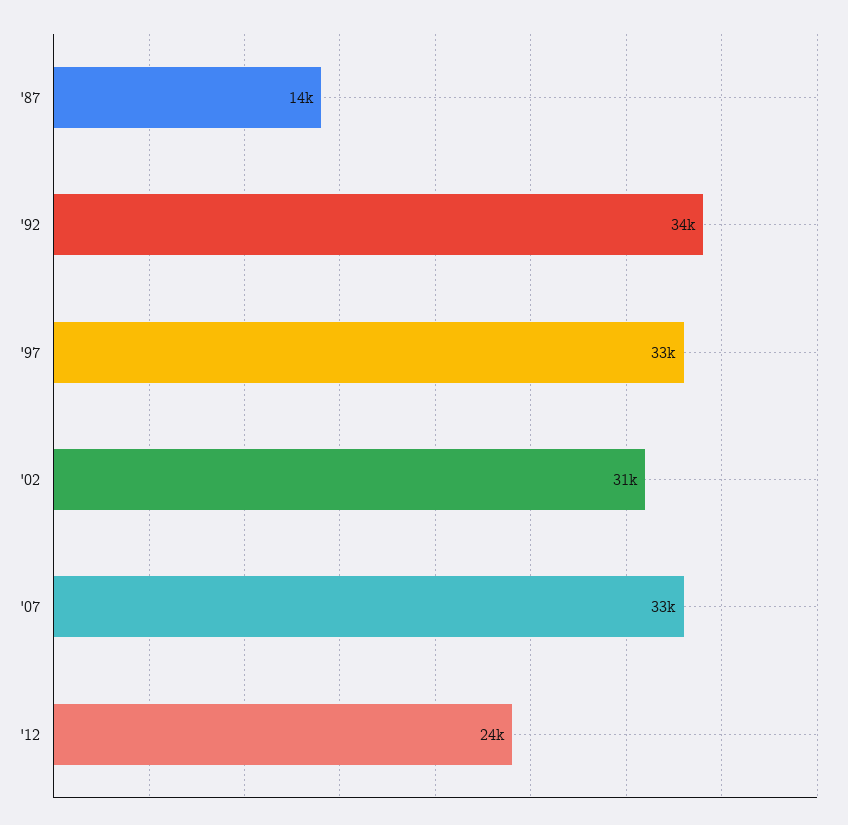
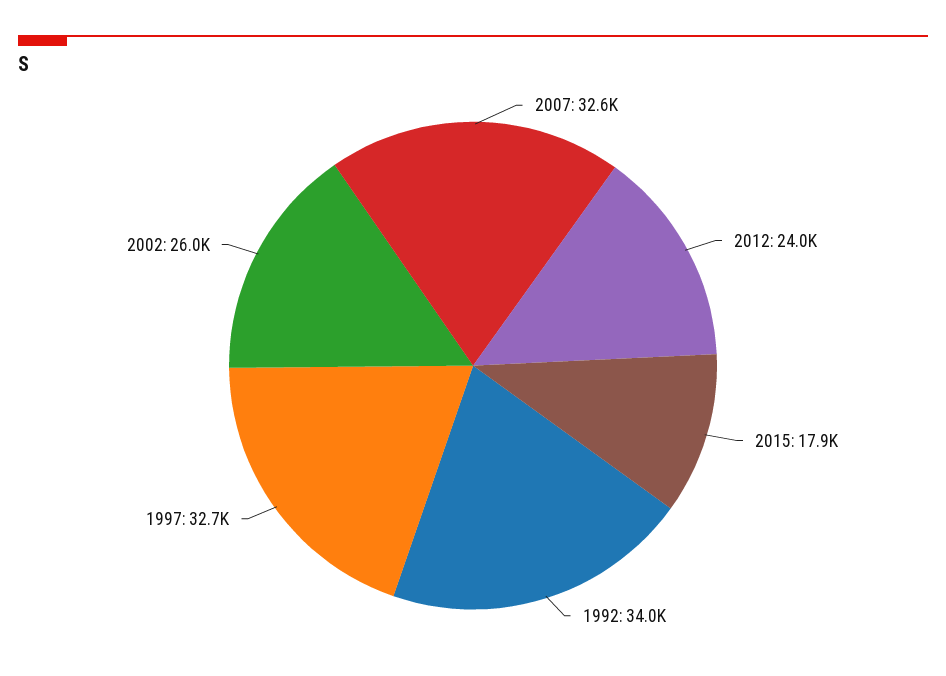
'87: 14000 -> none
'02: 31000 -> 26000
2015: none -> 17900

